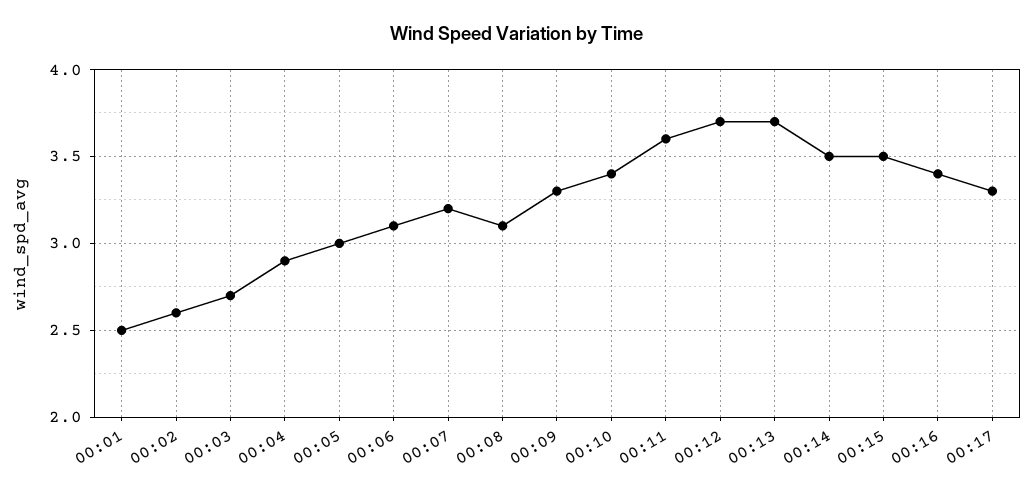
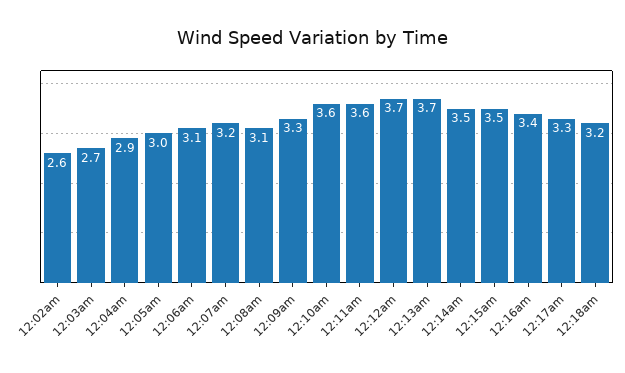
00:01: 2.5 -> none
00:10: 3.4 -> 3.6
12:18am: none -> 3.2

